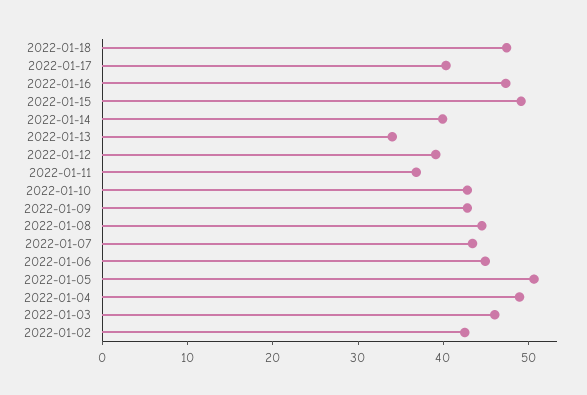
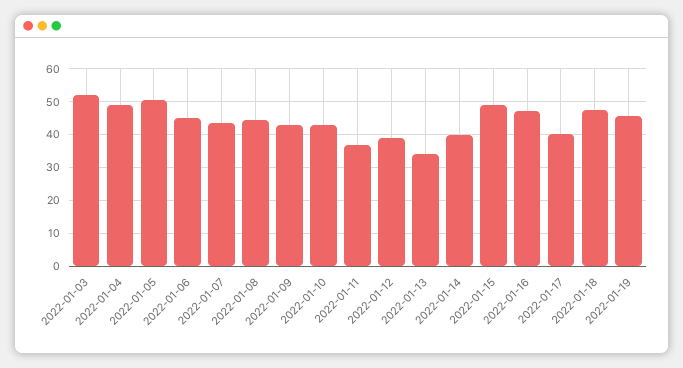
2022-01-03: 46 -> 52
2022-01-02: 42 -> none
2022-01-19: none -> 46

